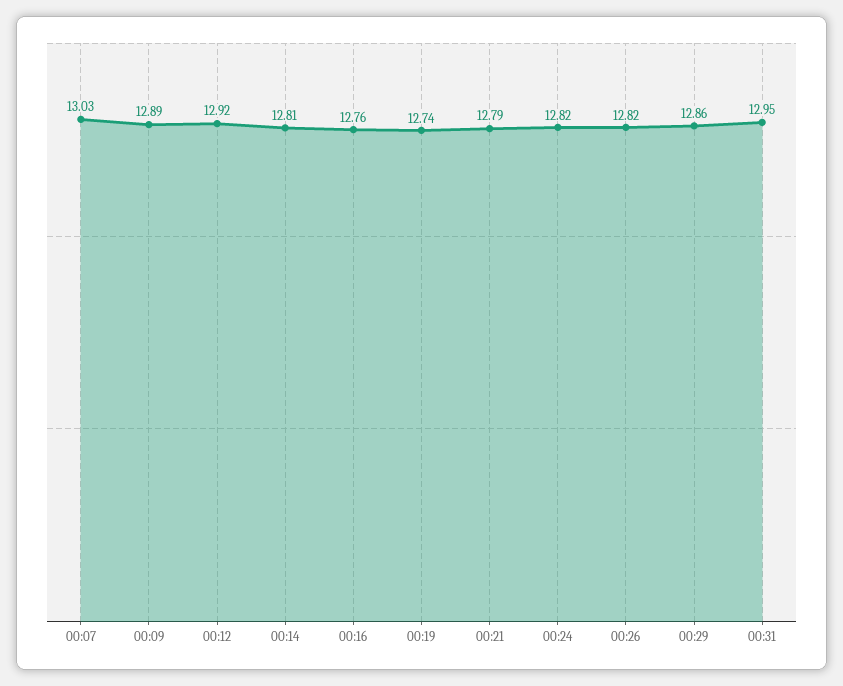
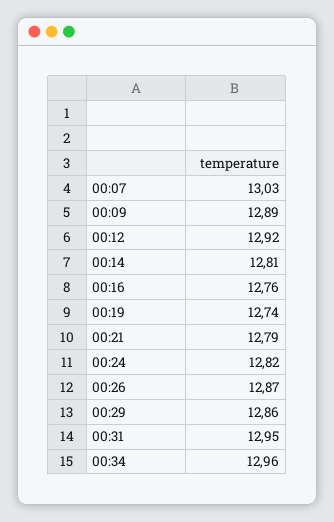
00:26: 12.82 -> 12.87
00:34: none -> 12.96

